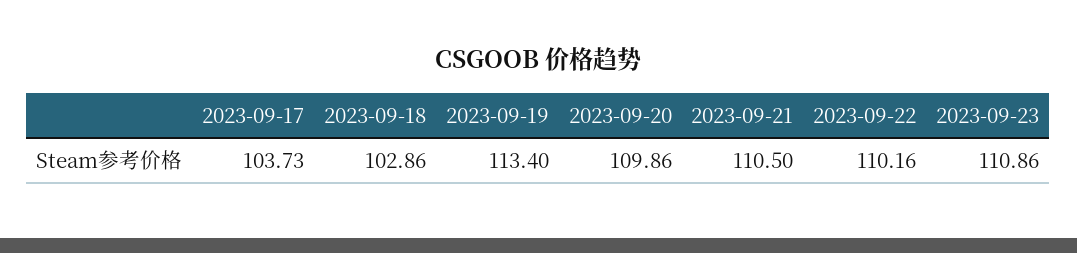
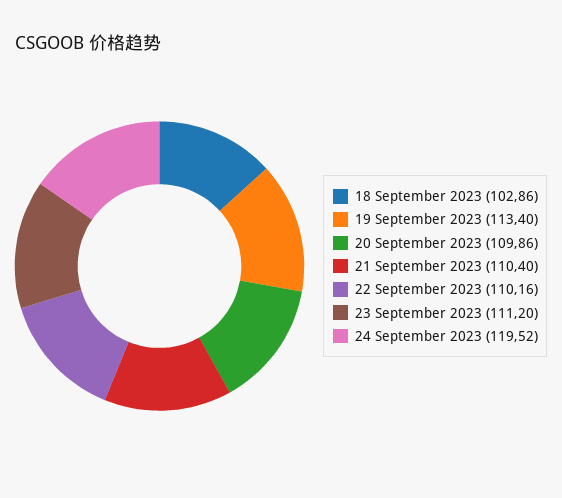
2023-09-17: 103.73 -> none
2023-09-21: 110.5 -> 110.4
2023-09-23: 110.86 -> 111.2
24 September 2023: none -> 119.52

